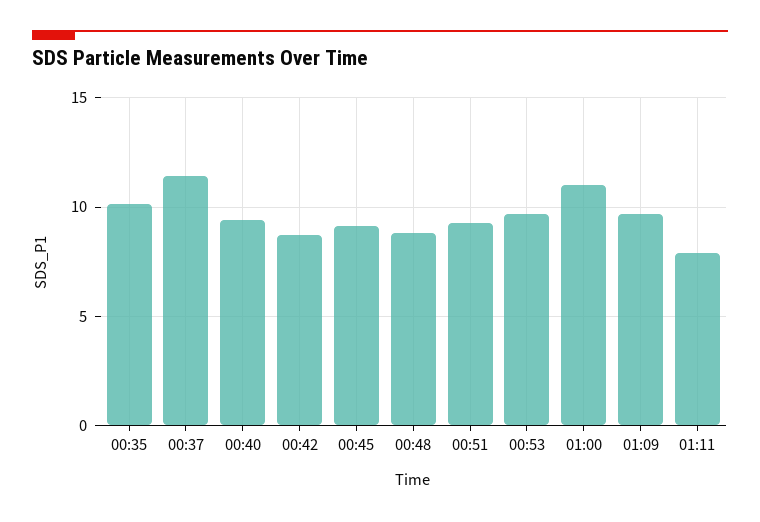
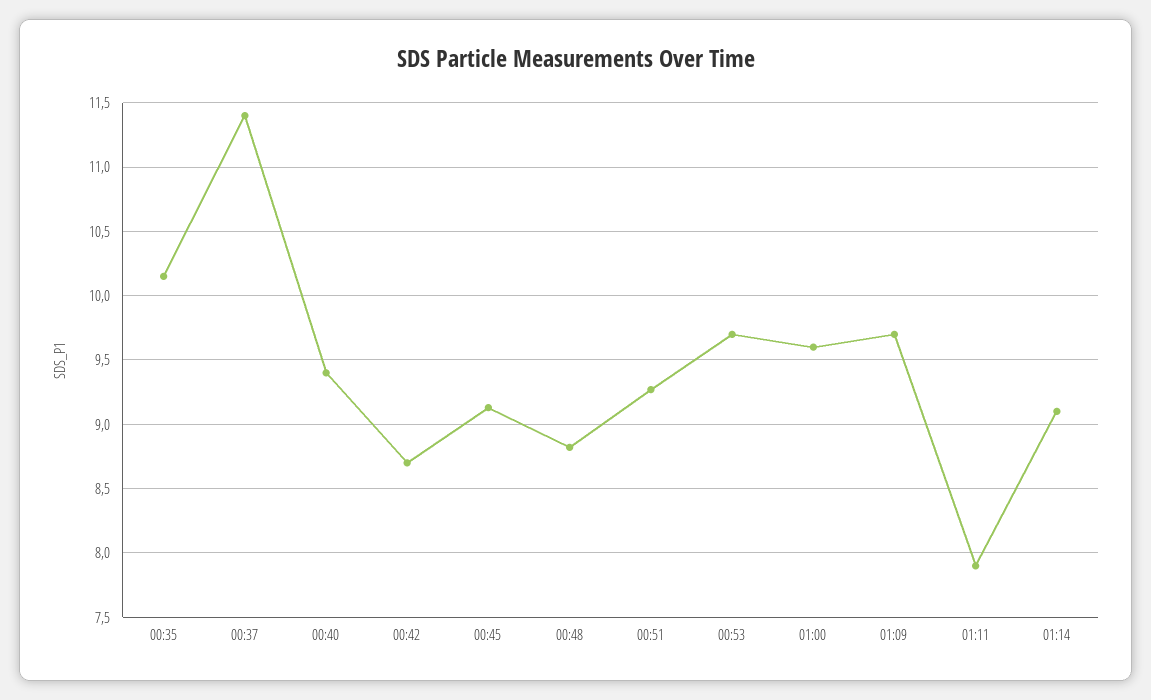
01:00: 11 -> 9.6
01:14: none -> 9.1

